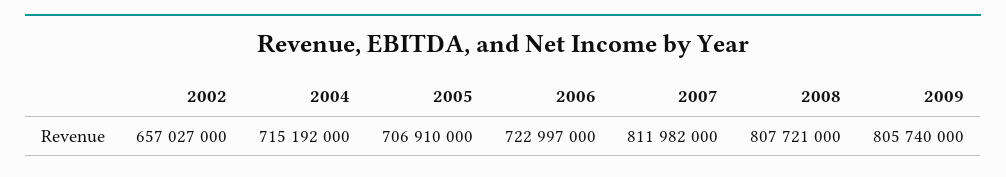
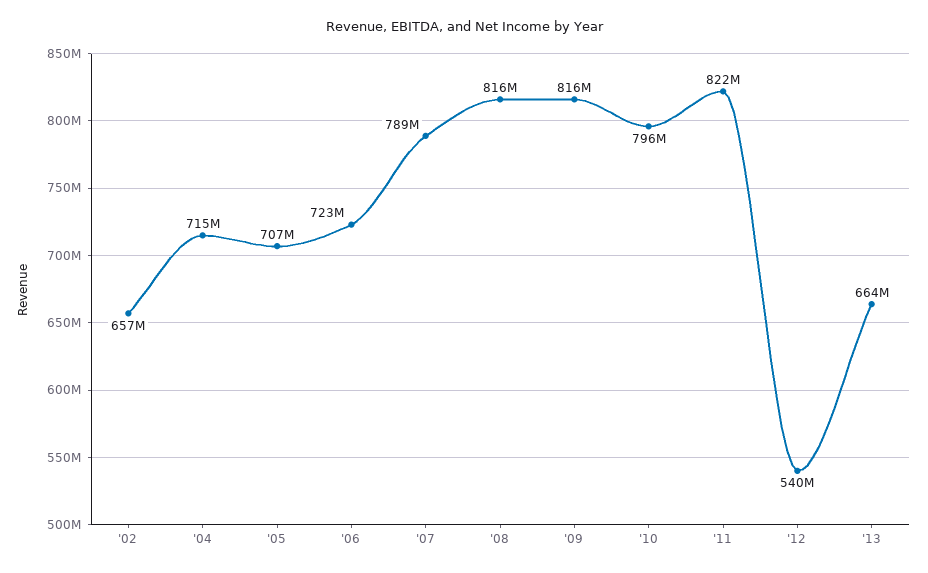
2007: 811982000 -> 789000000
2008: 807721000 -> 816000000
2009: 805740000 -> 816000000
'10: none -> 796000000
'11: none -> 822000000
'12: none -> 540000000
'13: none -> 664000000

